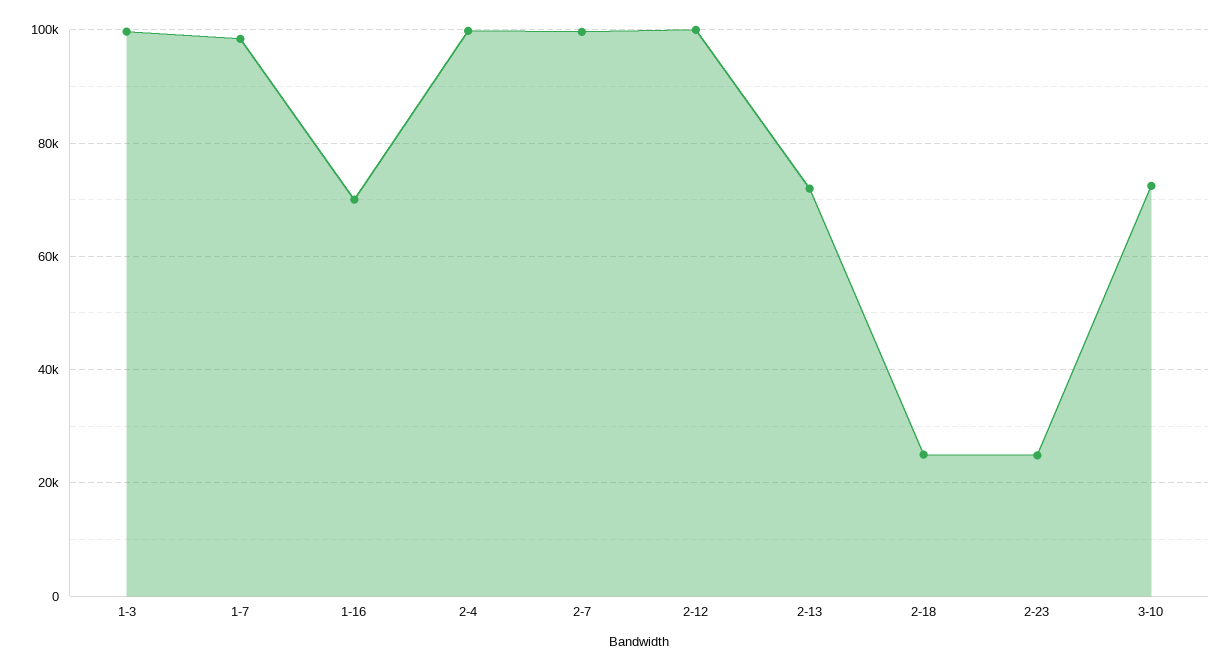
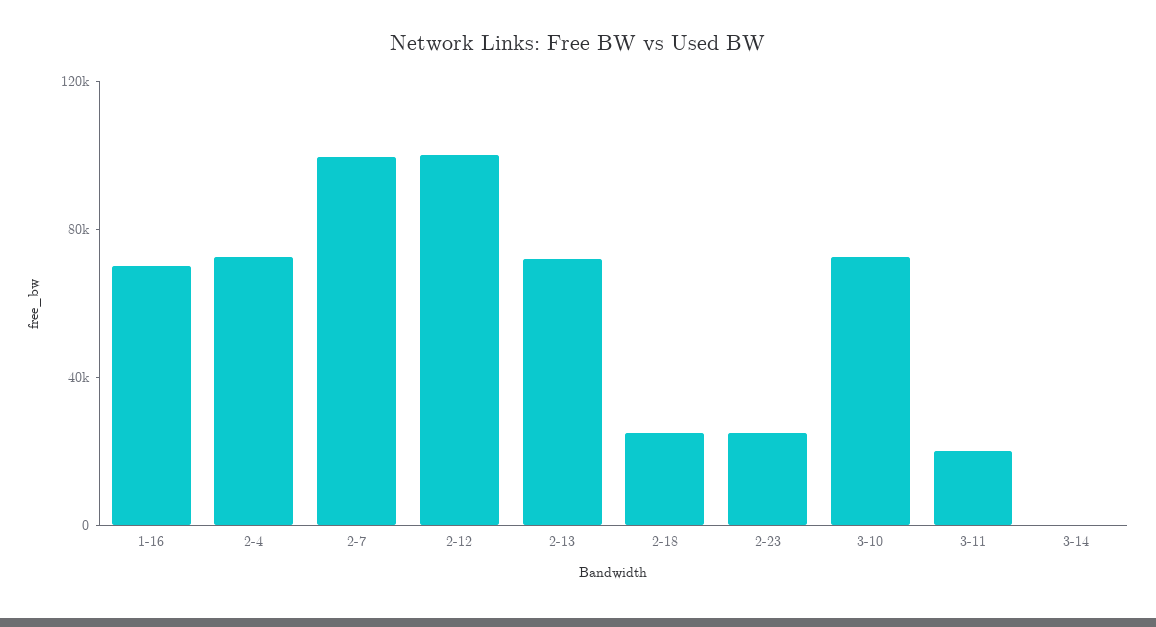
1-3: 100000 -> none
1-7: 98000 -> none
2-4: 100000 -> 70000
3-11: none -> 20000
3-14: none -> 0

